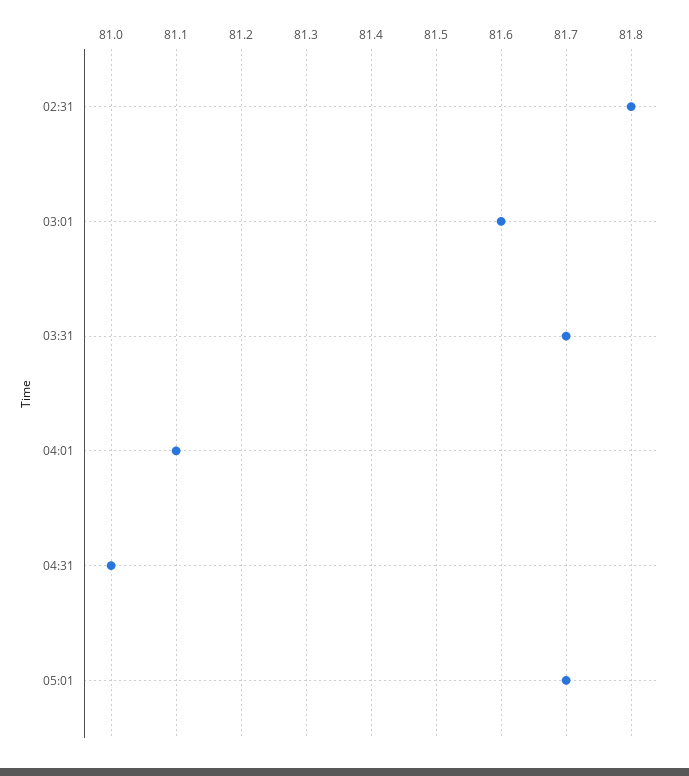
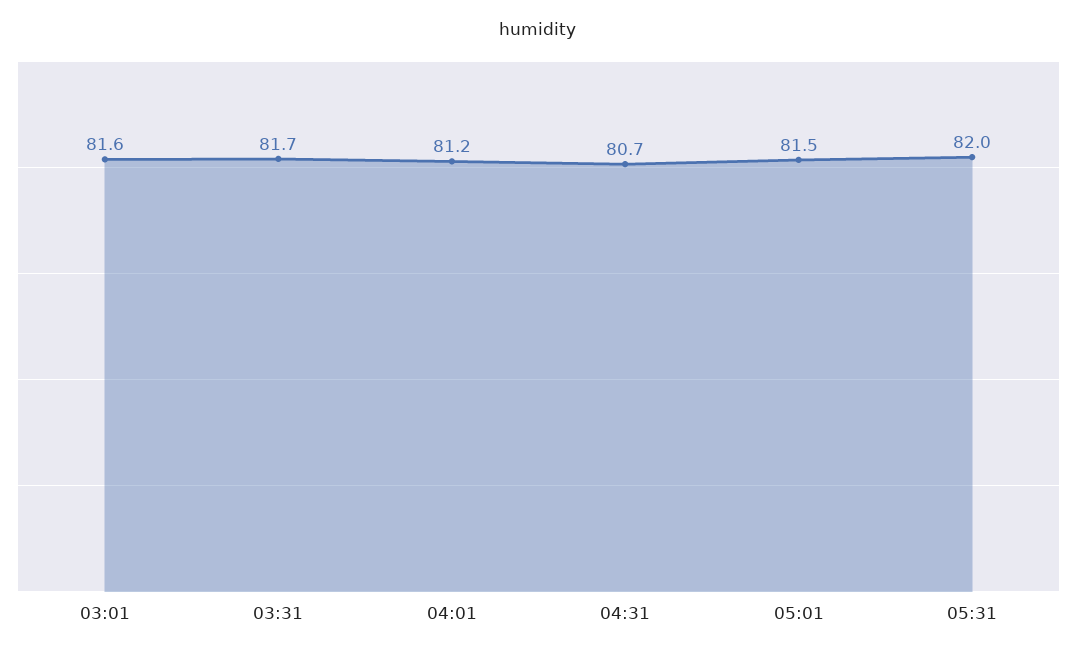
02:31: 81.8 -> none
04:01: 81.1 -> 81.2
04:31: 81 -> 80.7
05:01: 81.7 -> 81.5
05:31: none -> 82

